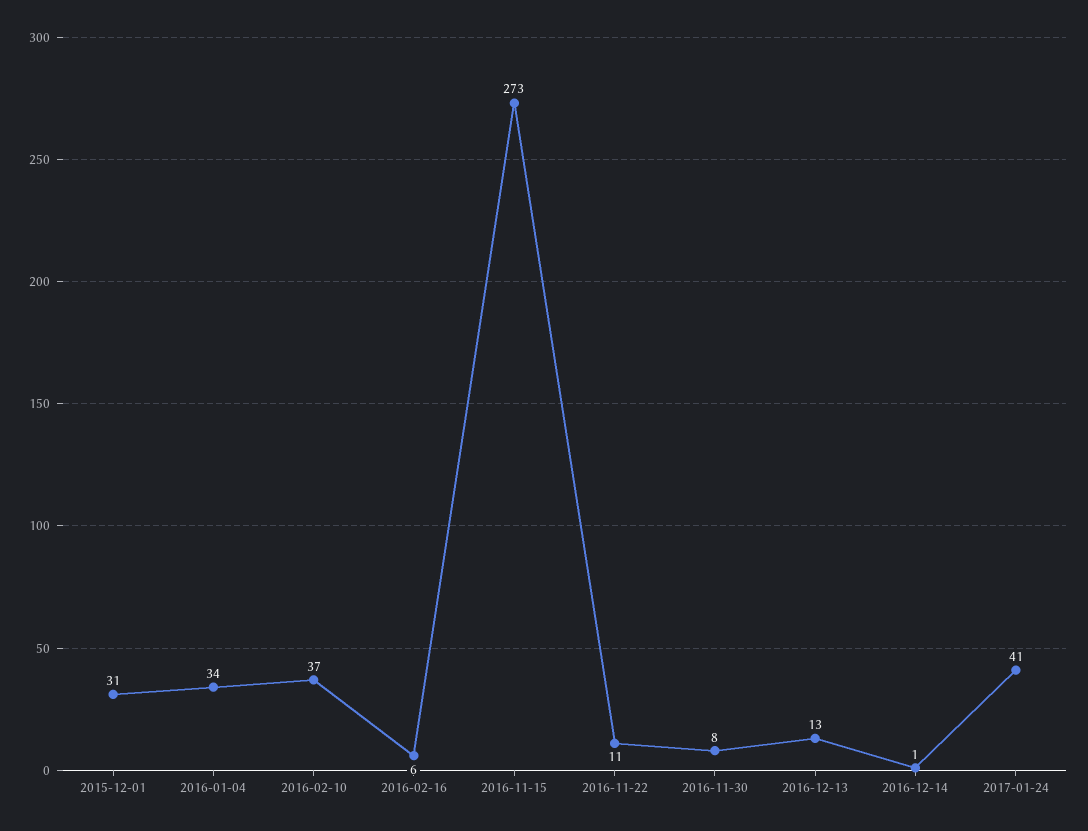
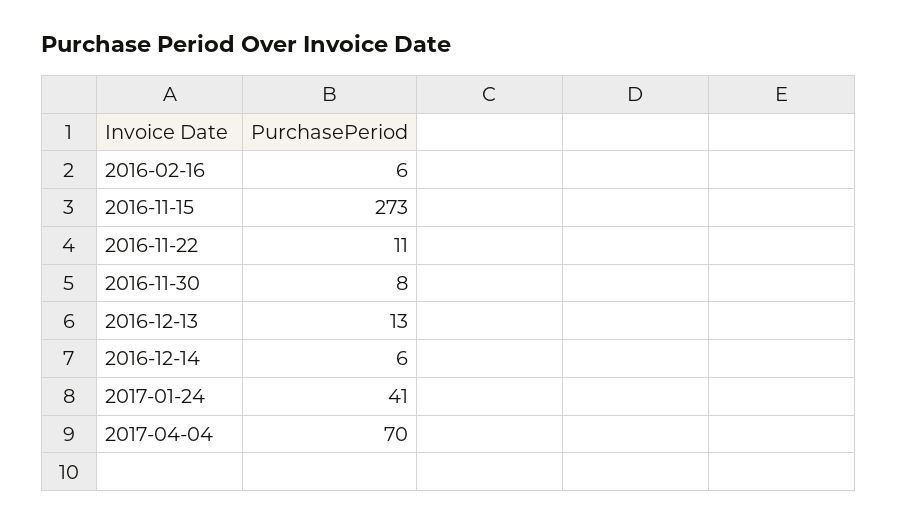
2015-12-01: 31 -> none
2016-01-04: 34 -> none
2016-02-10: 37 -> none
2016-12-14: 1 -> 6
2017-04-04: none -> 70

